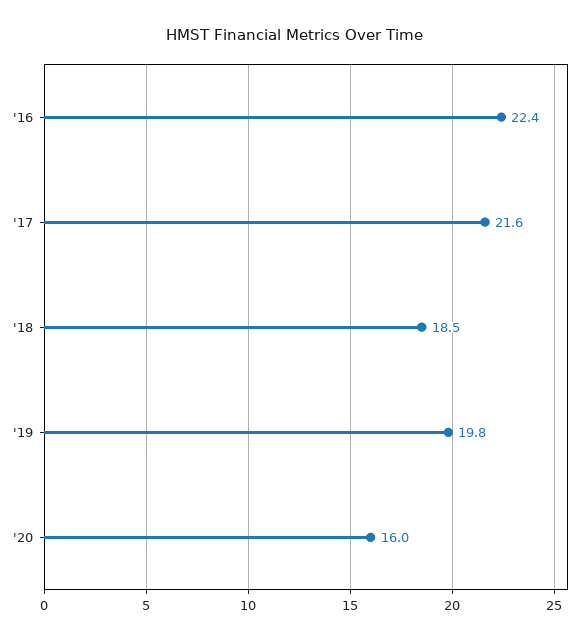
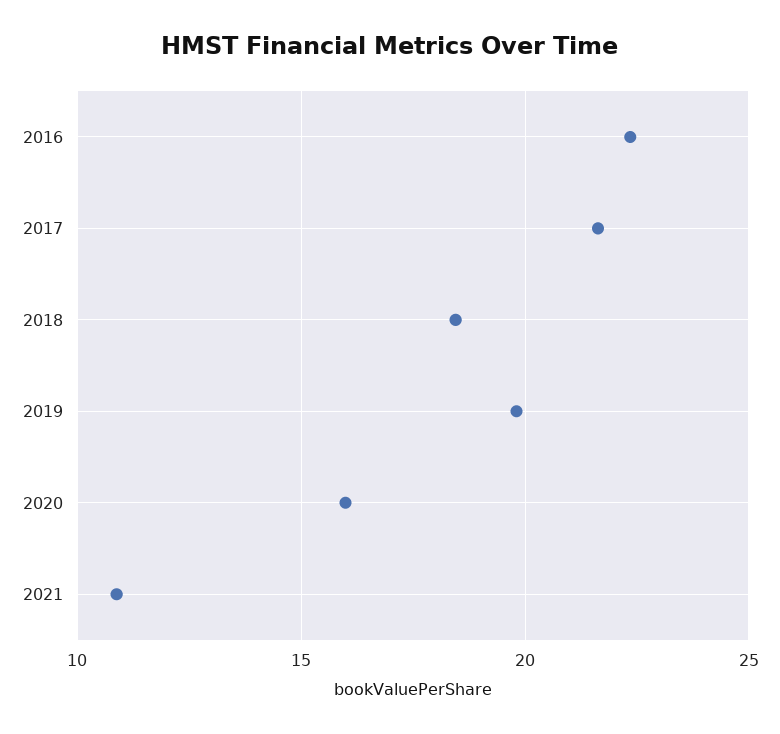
2021: none -> 11

